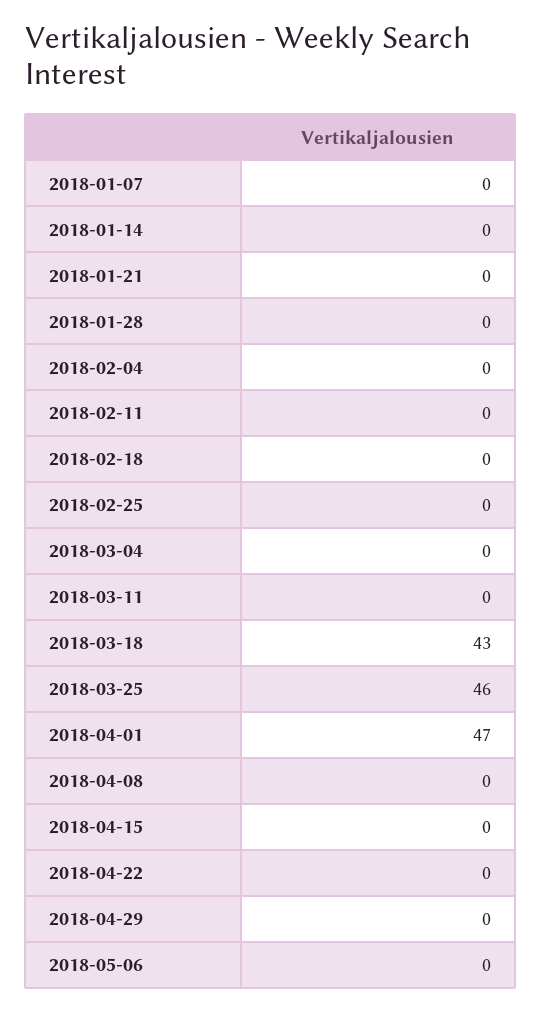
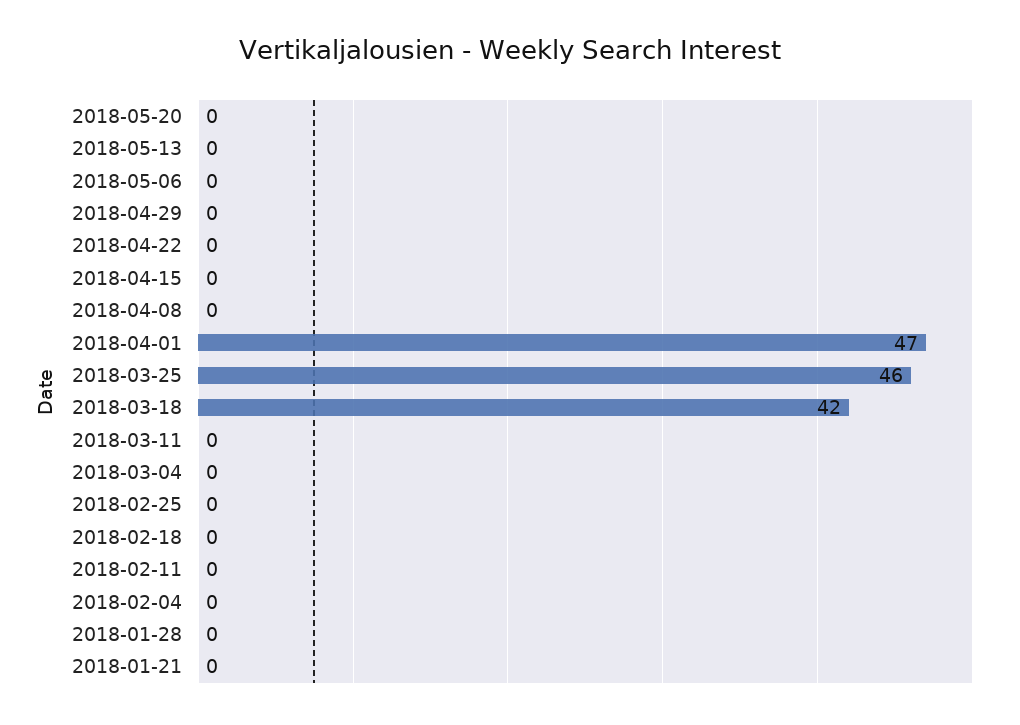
2018-01-07: 0 -> none
2018-01-14: 0 -> none
2018-03-18: 43 -> 42
2018-05-20: none -> 0
2018-05-13: none -> 0

